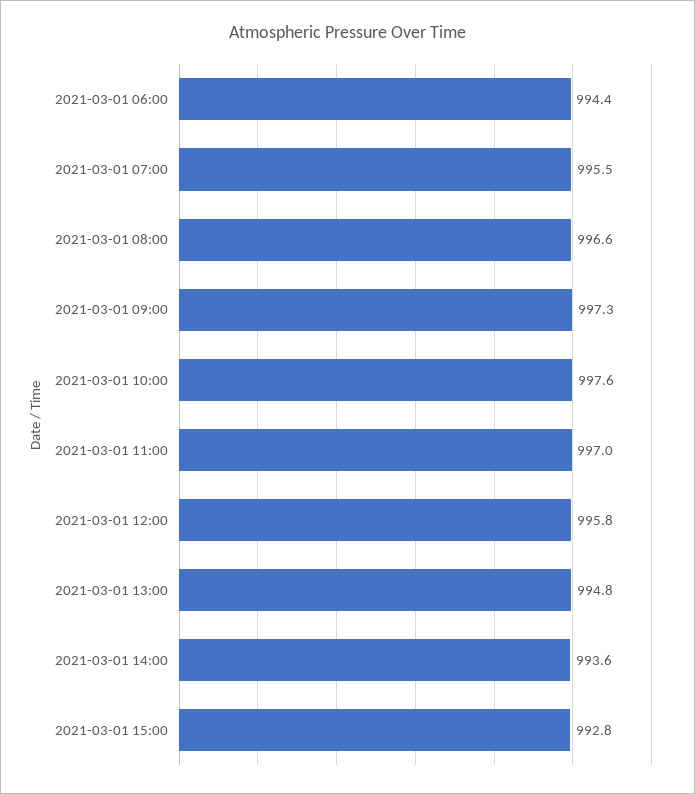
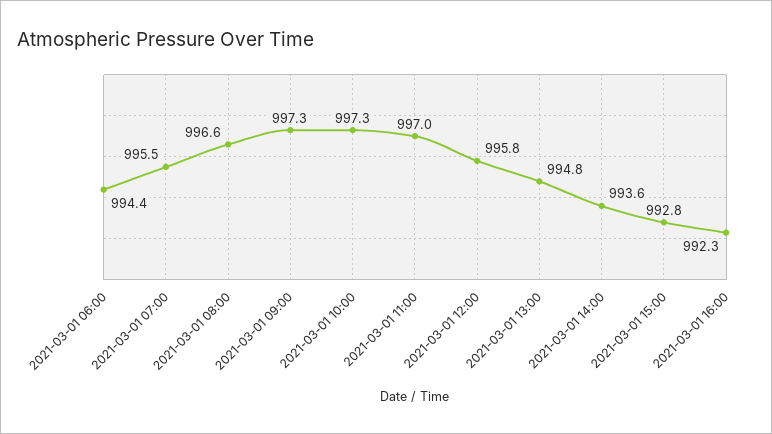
2021-03-01 10:00: 997.6 -> 997.3
2021-03-01 16:00: none -> 992.3

